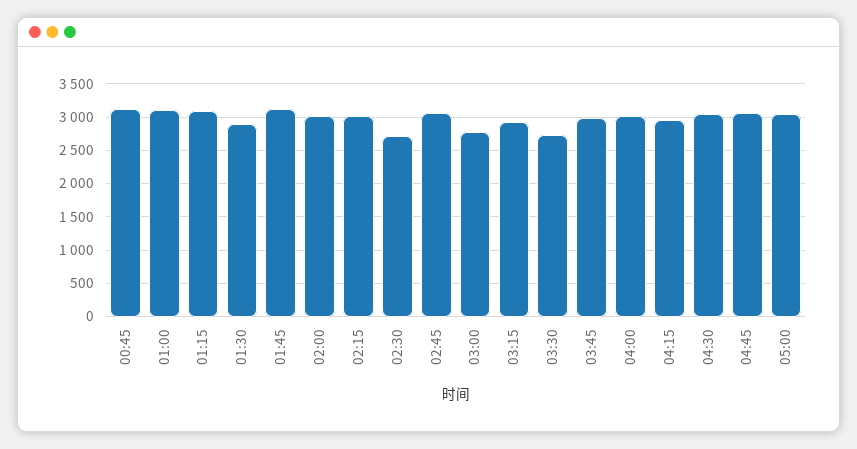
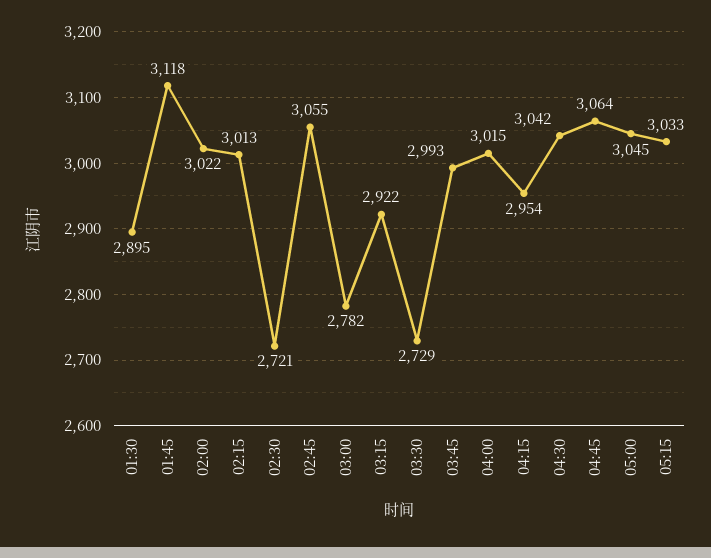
00:45: 3100 -> none
01:00: 3100 -> none
01:15: 3100 -> none
05:15: none -> 3033

